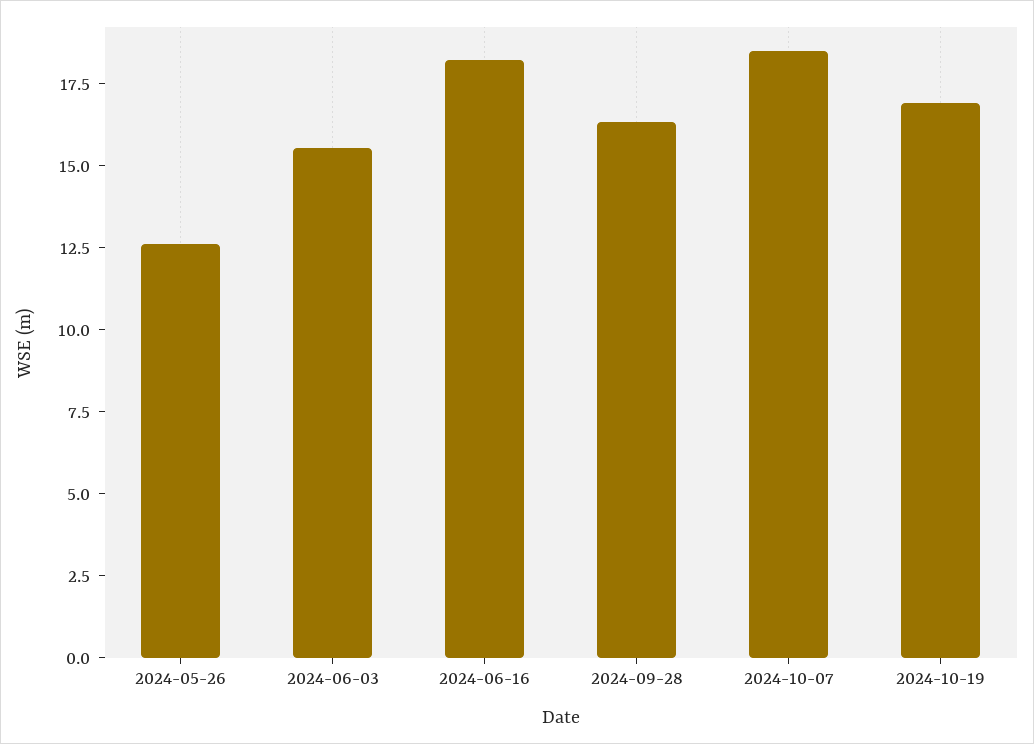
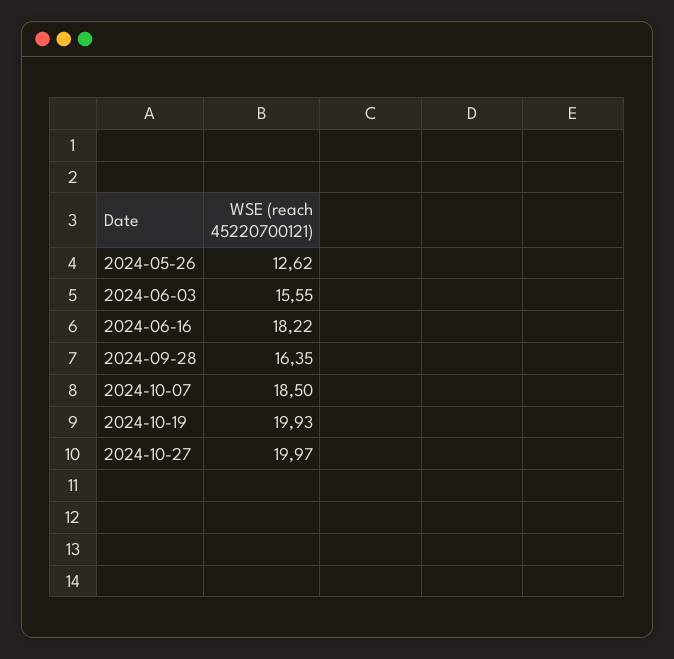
2024-10-19: 17 -> 19.93
2024-10-27: none -> 19.97

